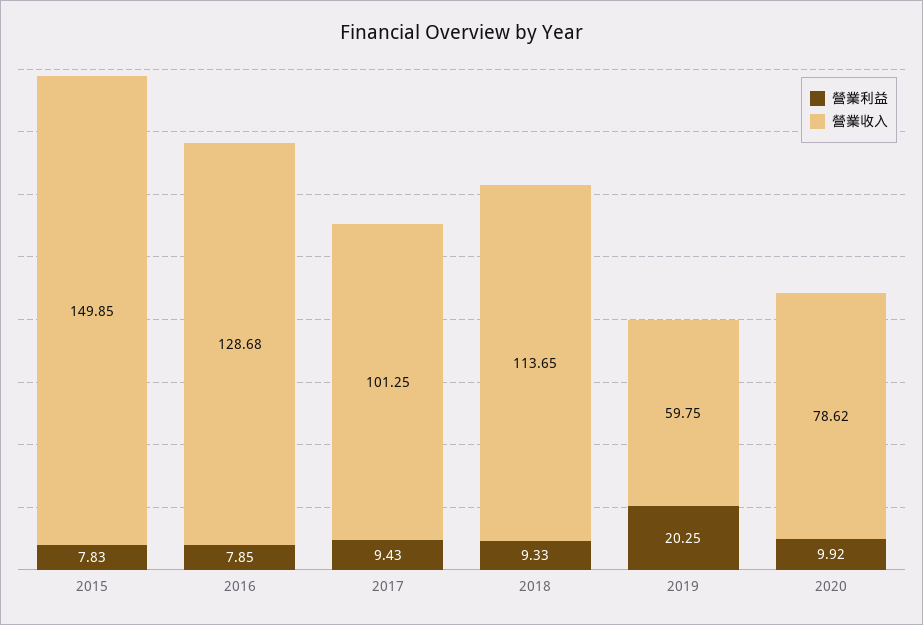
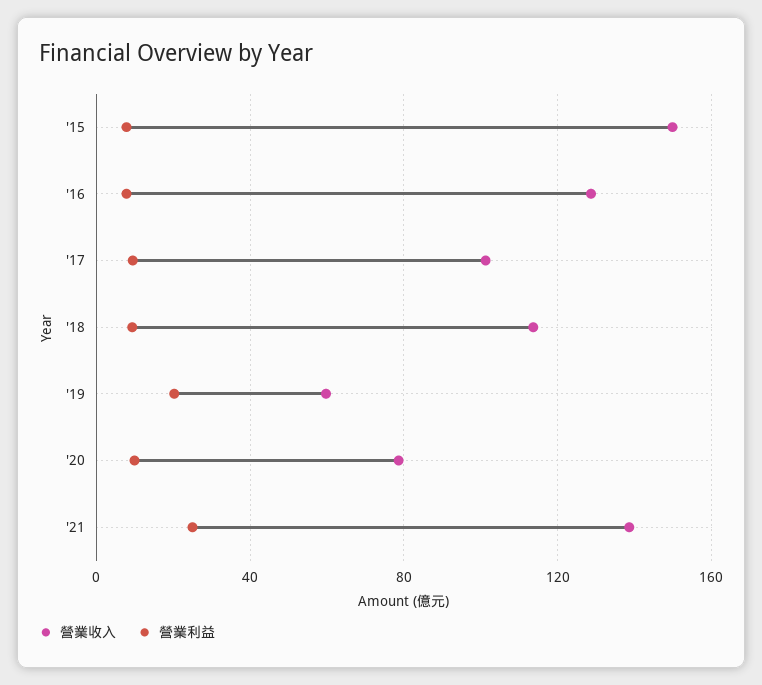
營業收入, '21: none -> 140
營業利益, '21: none -> 25

